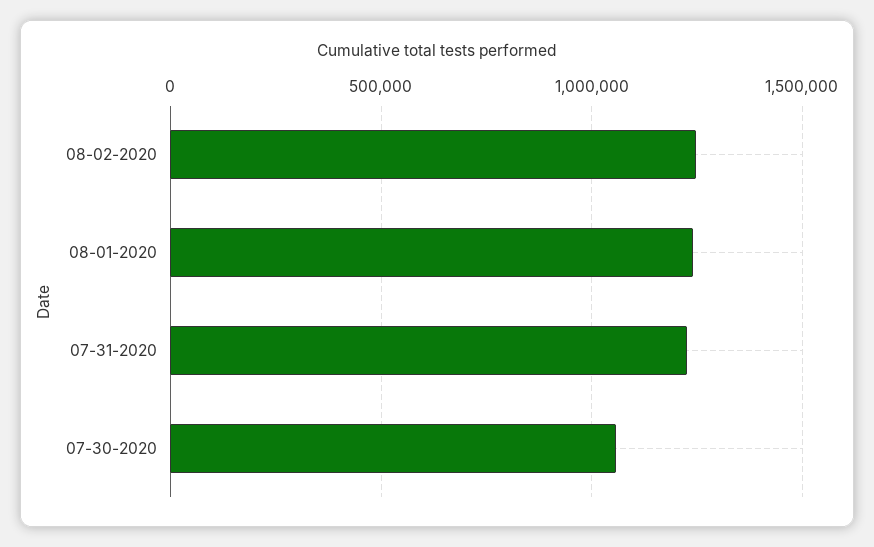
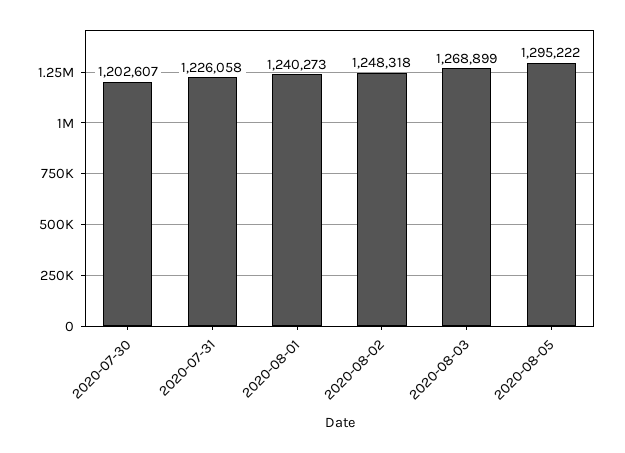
07-30-2020: 1050000 -> 1202607
2020-08-03: none -> 1268899
2020-08-05: none -> 1295222

